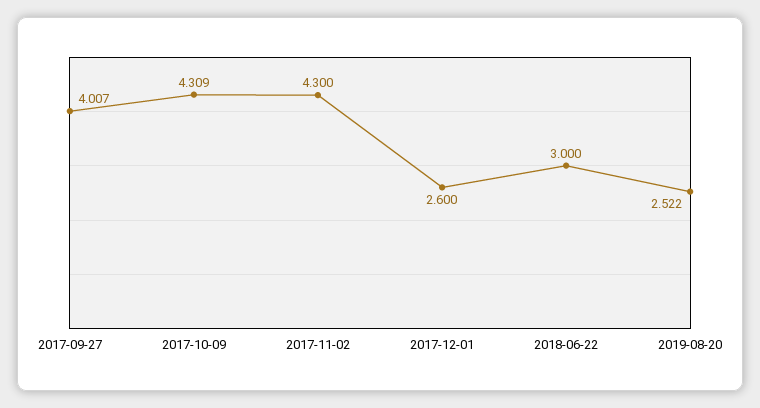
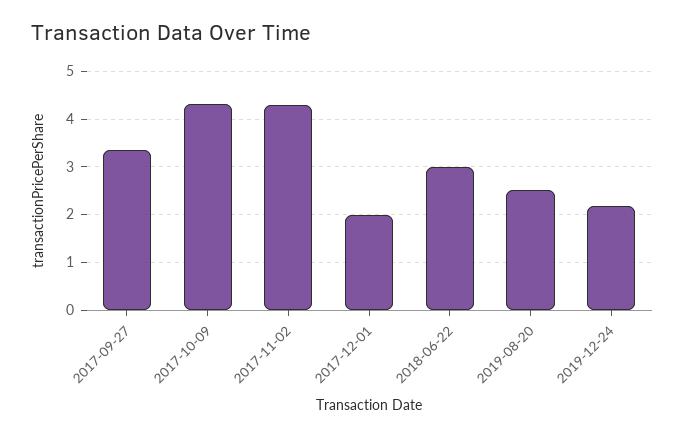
2017-09-27: 4.007 -> 3.4
2017-12-01: 2.6 -> 2
2019-12-24: none -> 2.2

